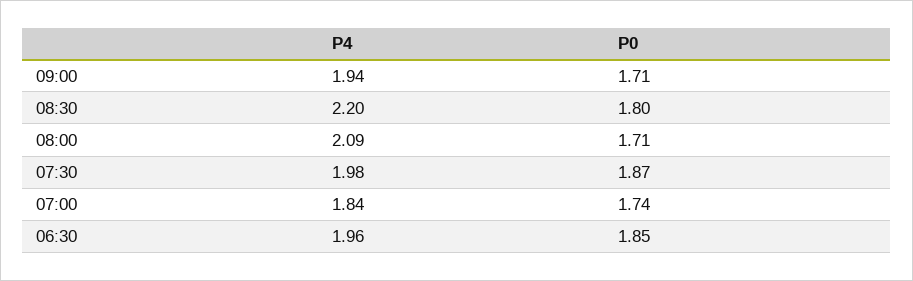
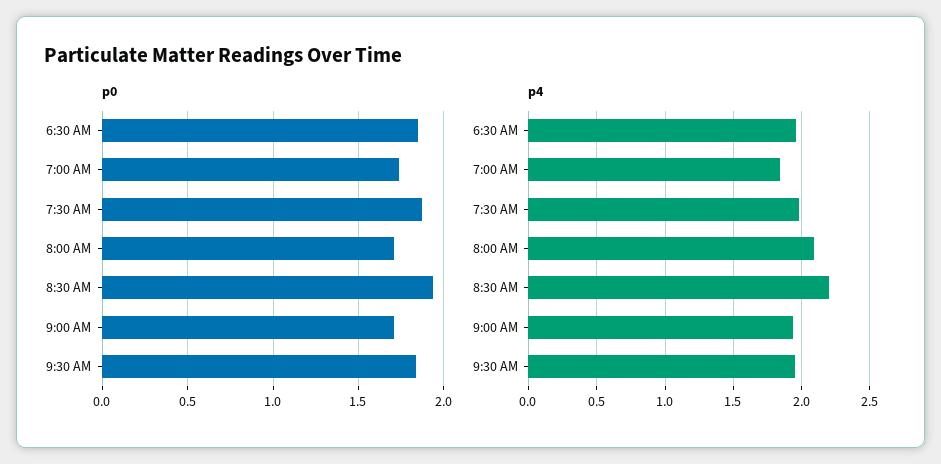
P0, 08:30: 1.8 -> 1.95
P0, 9:30 AM: none -> 1.85
P4, 9:30 AM: none -> 1.95

